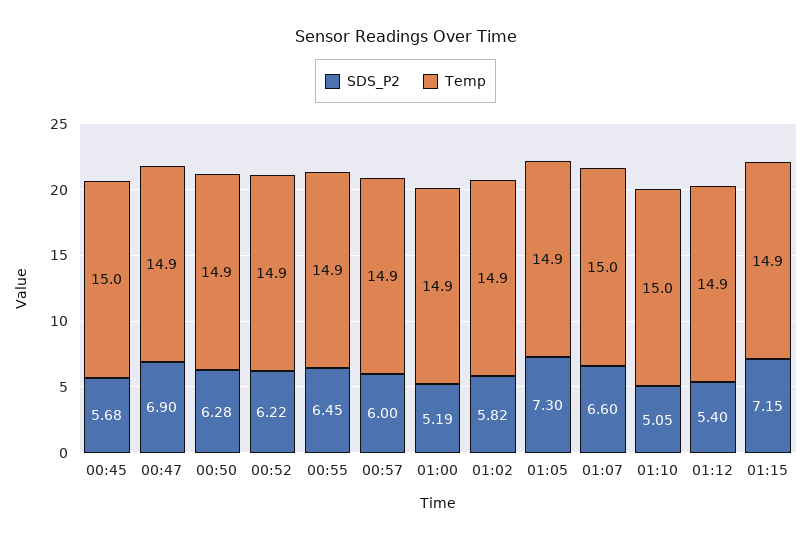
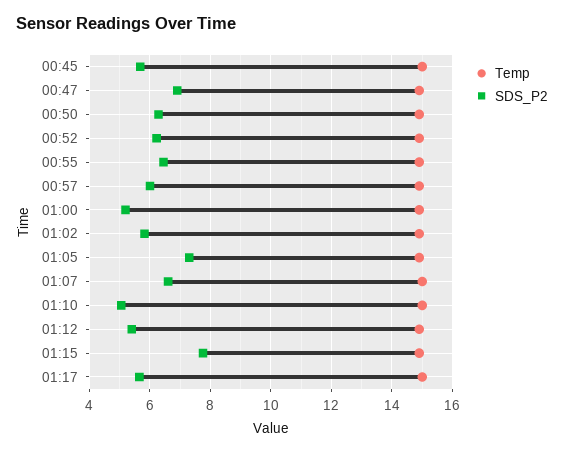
SDS_P2, 01:15: 7.15 -> 7.8
Temp, 01:17: none -> 15
SDS_P2, 01:17: none -> 5.6

